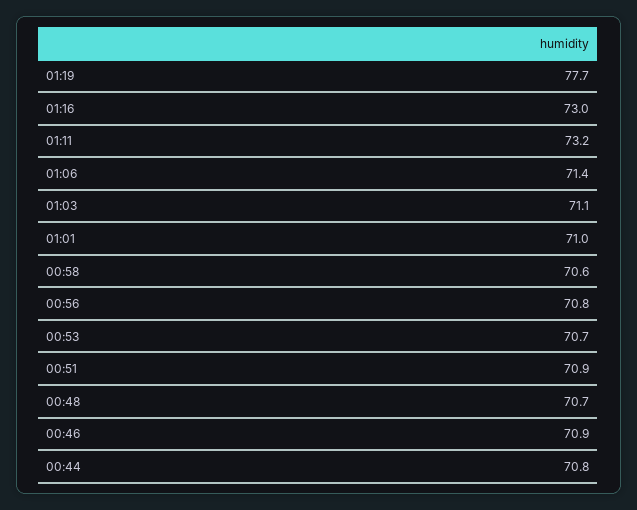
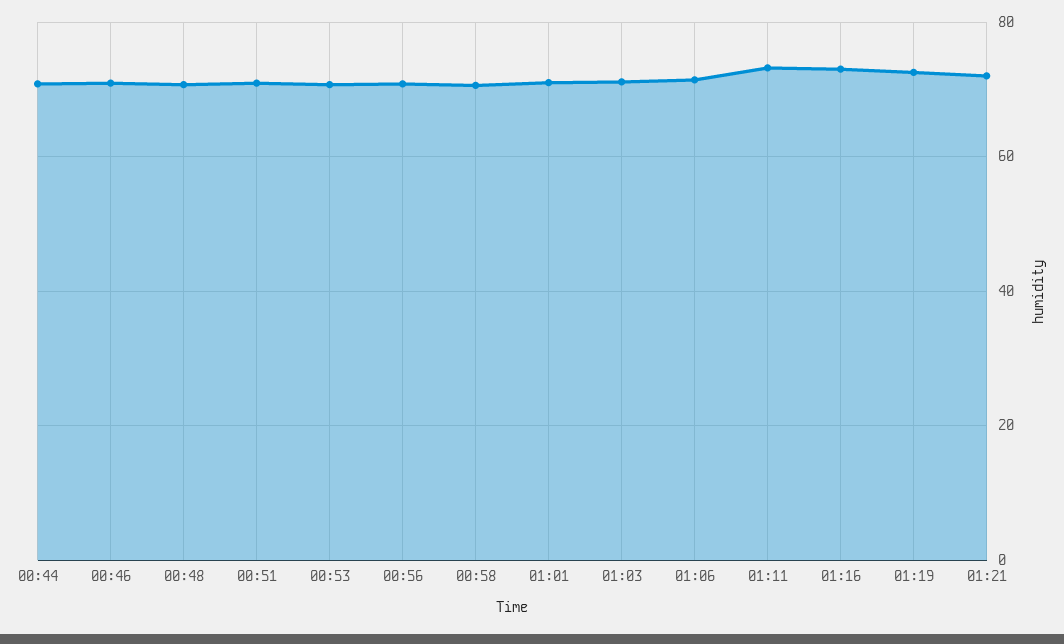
01:19: 77.7 -> 72
01:21: none -> 72

